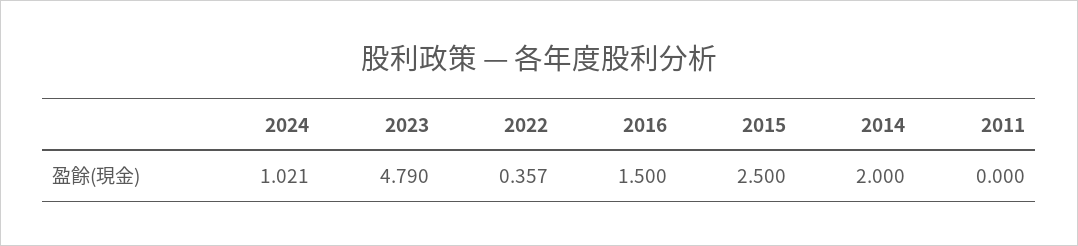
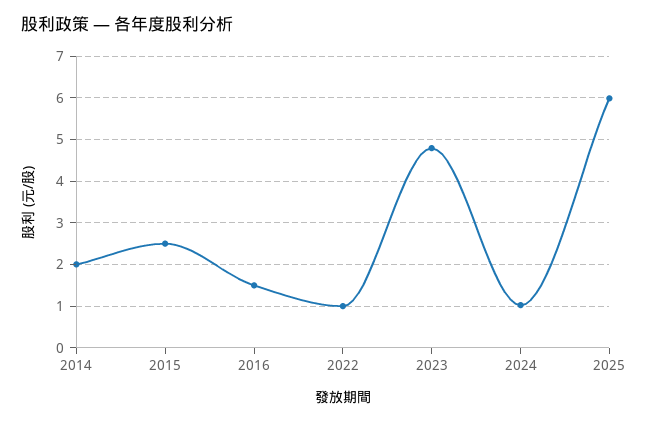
2022: 0.357 -> 1
2011: 0 -> none
2025: none -> 6

